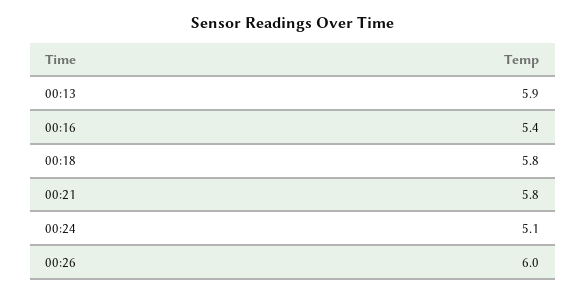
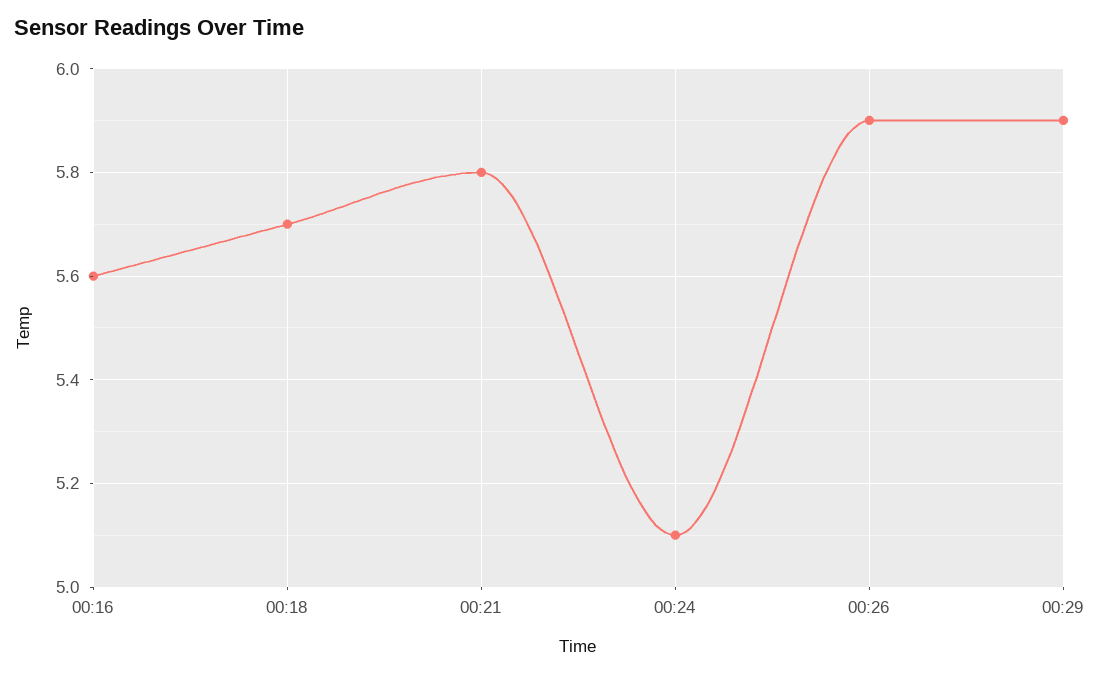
00:13: 5.9 -> none
00:16: 5.4 -> 5.6
00:18: 5.8 -> 5.7
00:26: 6 -> 5.9
00:29: none -> 5.9

